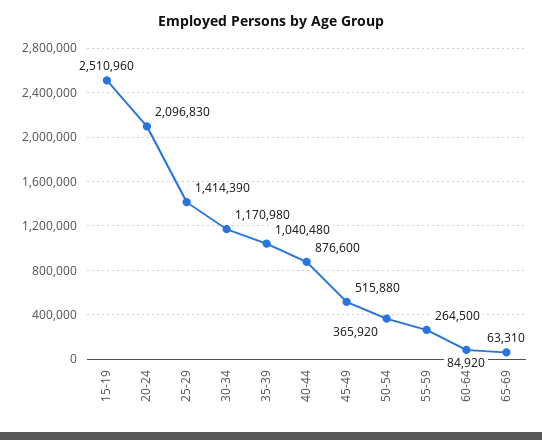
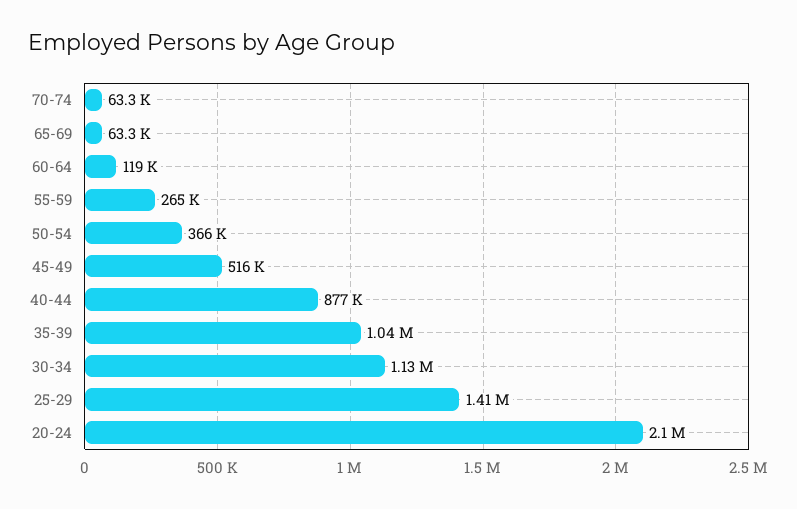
15-19: 2510960 -> none
30-34: 1170980 -> 1130000
60-64: 84920 -> 119000
70-74: none -> 63300

